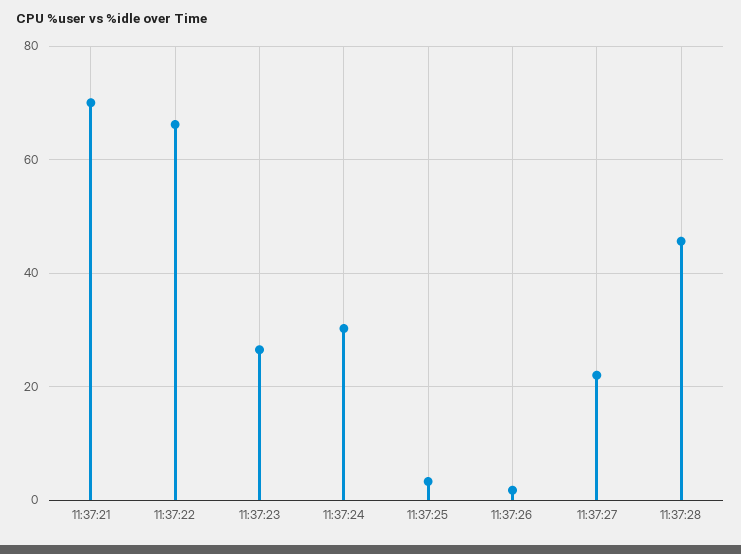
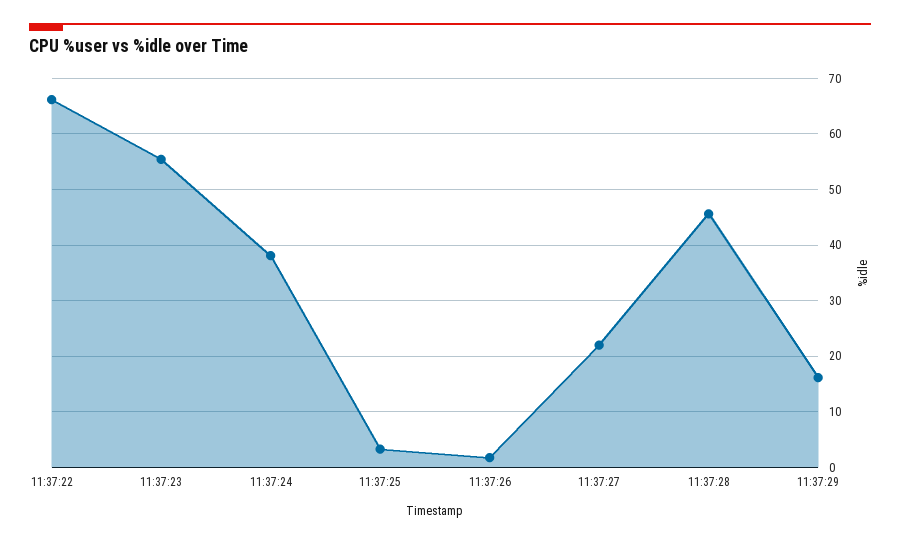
11:37:21: 70 -> none
11:37:23: 26 -> 56
11:37:24: 30 -> 38
11:37:29: none -> 16

